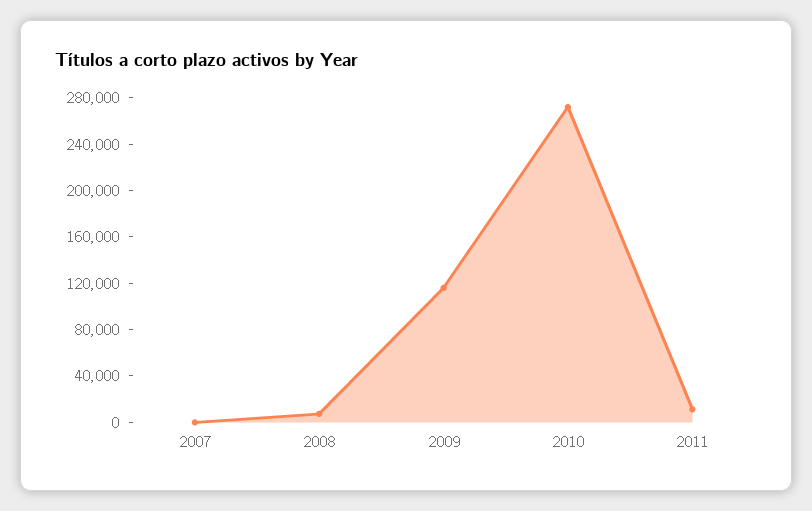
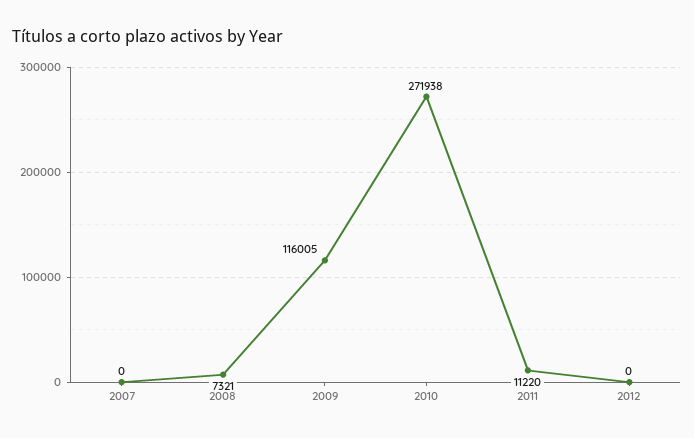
2012: none -> 0

